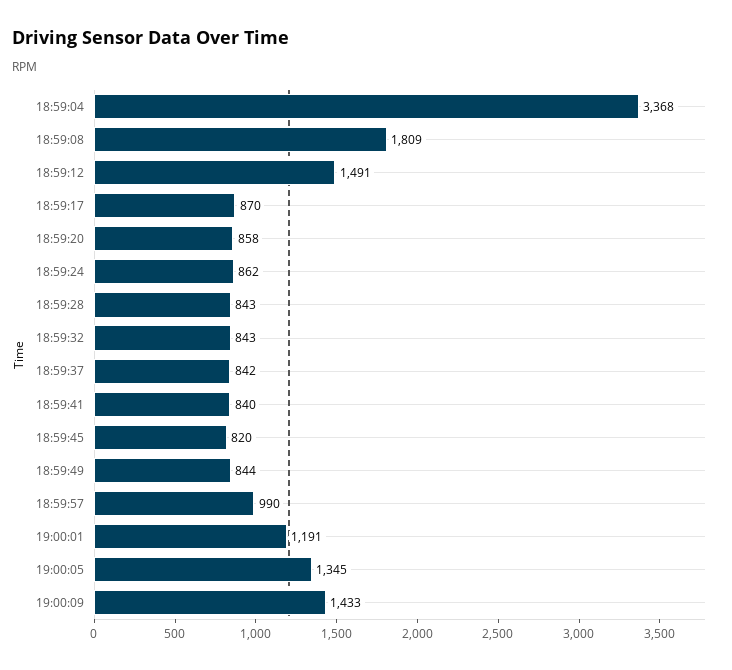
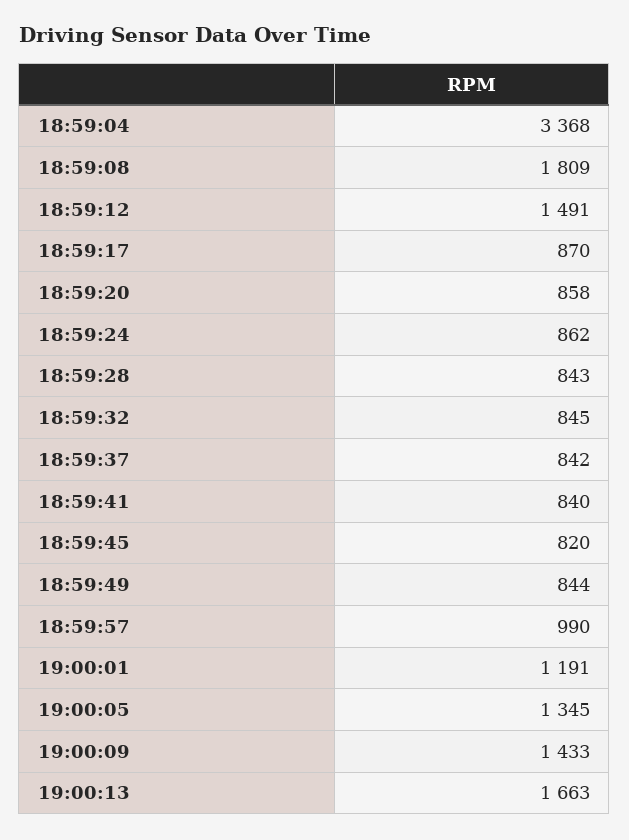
18:59:32: 843 -> 845
19:00:13: none -> 1663

